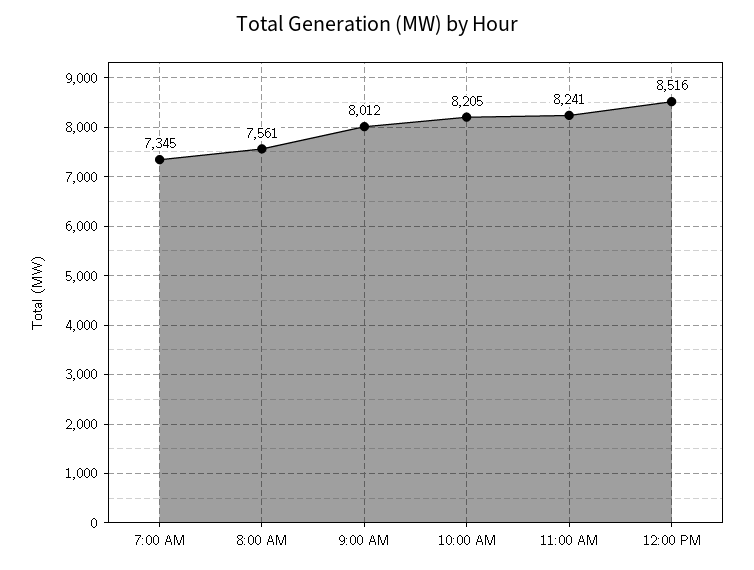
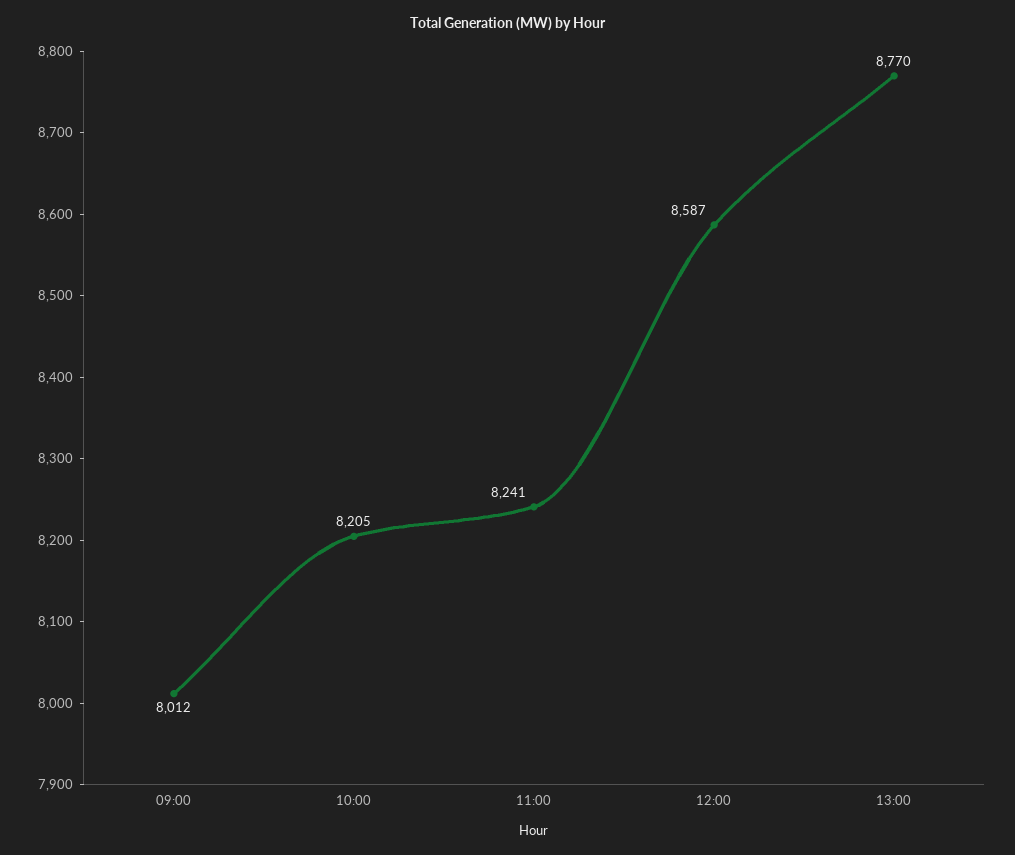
7:00 AM: 7345 -> none
8:00 AM: 7561 -> none
12:00 PM: 8516 -> 8587
13:00: none -> 8770

